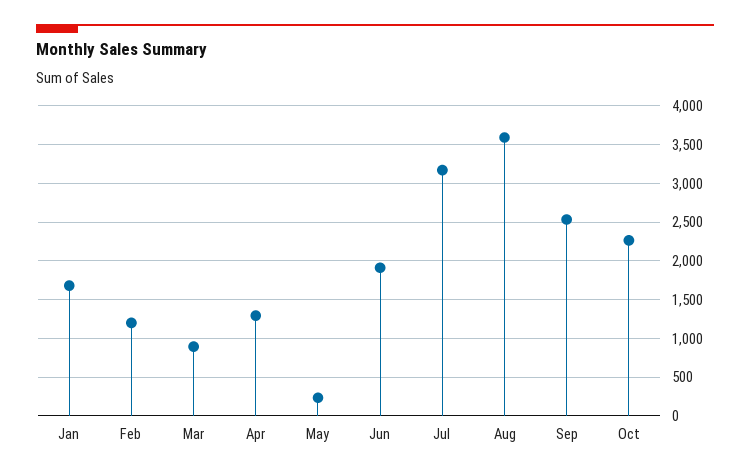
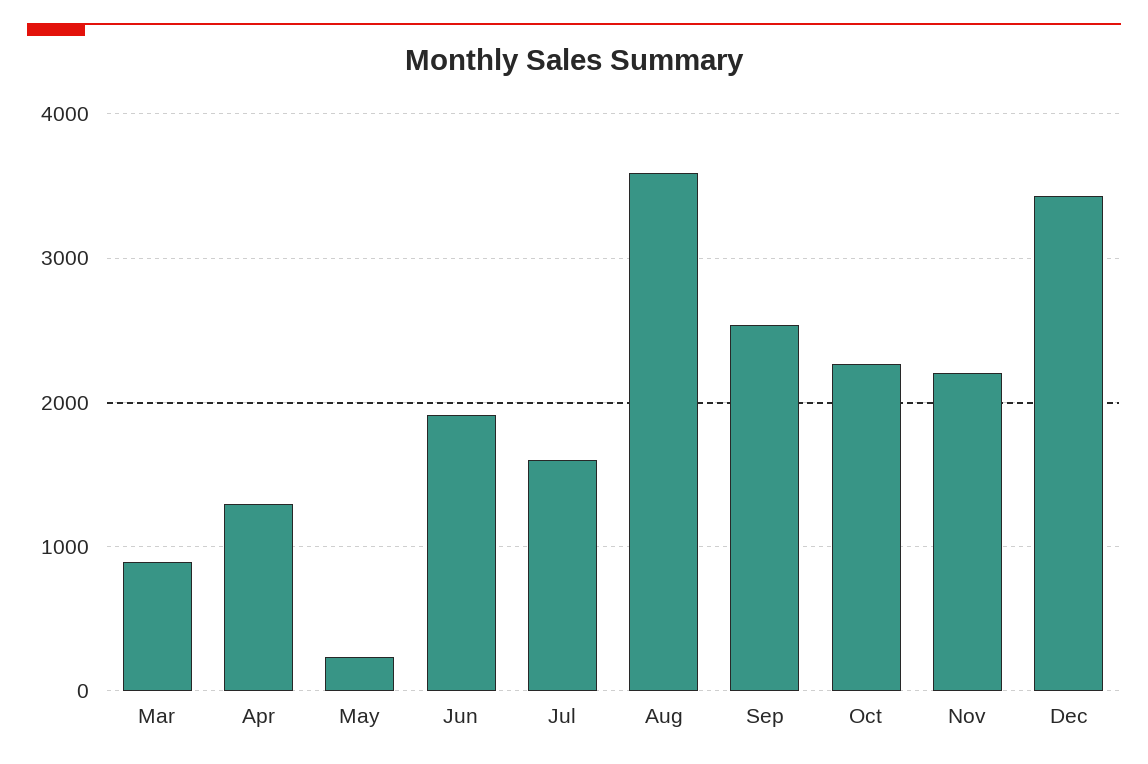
Jan: 1700 -> none
Feb: 1200 -> none
Jul: 3200 -> 1600
Nov: none -> 2200
Dec: none -> 3400

